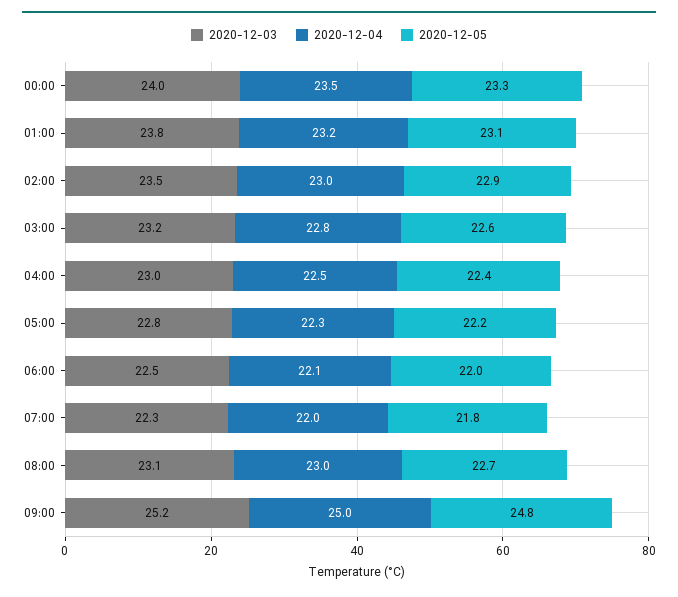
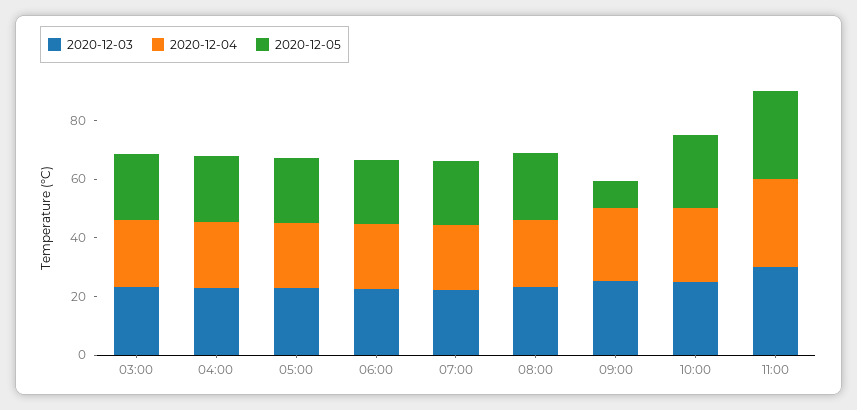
2020-12-03, 00:00: 24 -> none
2020-12-04, 00:00: 23.5 -> none
2020-12-05, 00:00: 23.3 -> none
2020-12-03, 01:00: 23.8 -> none
2020-12-04, 01:00: 23.2 -> none
2020-12-05, 01:00: 23.1 -> none
2020-12-03, 02:00: 23.5 -> none
2020-12-04, 02:00: 23 -> none
2020-12-05, 02:00: 22.9 -> none
2020-12-05, 09:00: 24.8 -> 10
2020-12-03, 10:00: none -> 25
2020-12-04, 10:00: none -> 25
2020-12-05, 10:00: none -> 25
2020-12-03, 11:00: none -> 30
2020-12-04, 11:00: none -> 30
2020-12-05, 11:00: none -> 30

